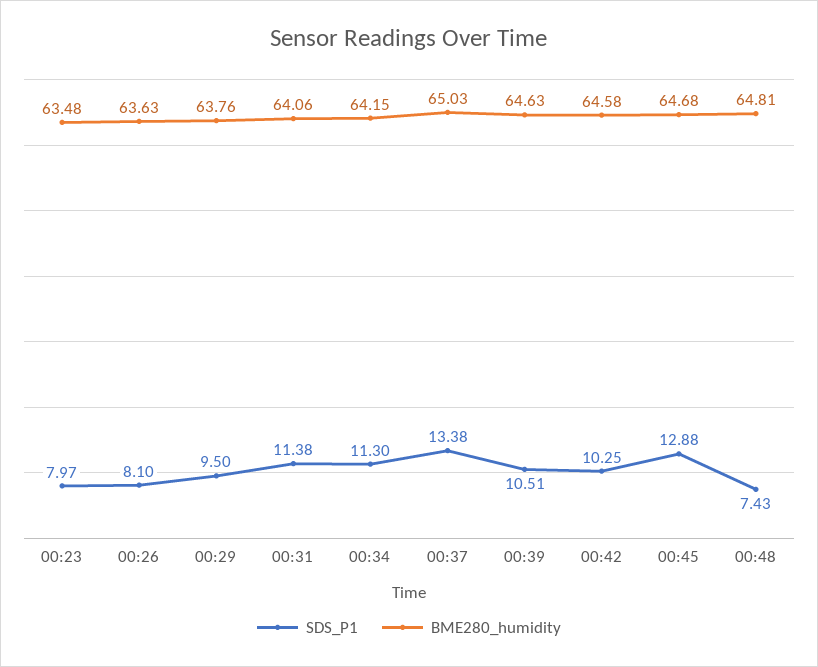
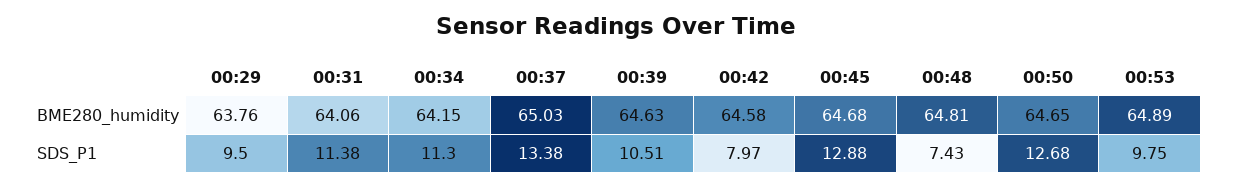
SDS_P1, 00:23: 7.97 -> none
BME280_humidity, 00:23: 63.48 -> none
SDS_P1, 00:26: 8.1 -> none
BME280_humidity, 00:26: 63.63 -> none
SDS_P1, 00:42: 10.25 -> 7.97
BME280_humidity, 00:50: none -> 64.65
BME280_humidity, 00:53: none -> 64.89
SDS_P1, 00:50: none -> 12.68
SDS_P1, 00:53: none -> 9.75

